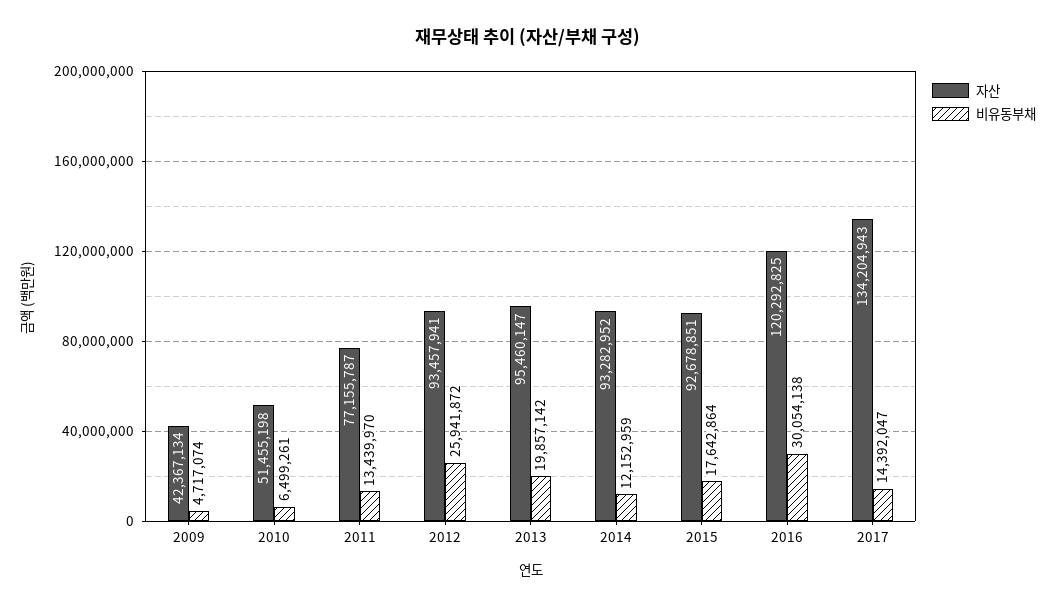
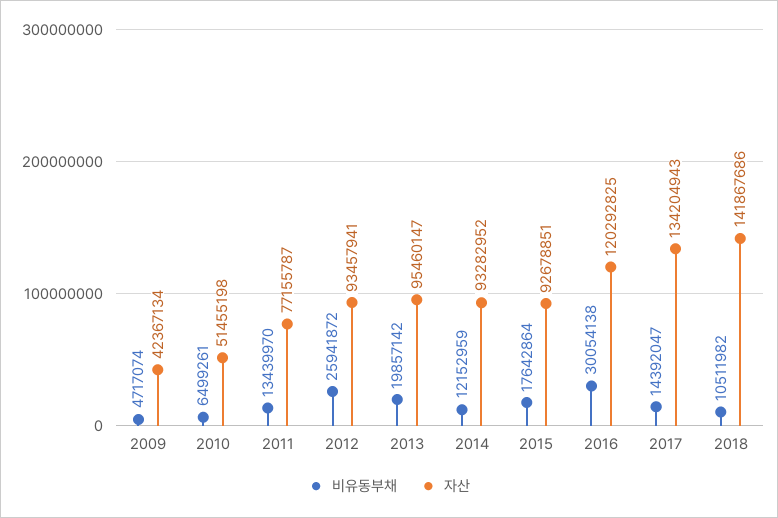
비유동부채, 2018: none -> 10511982
자산, 2018: none -> 141867686

